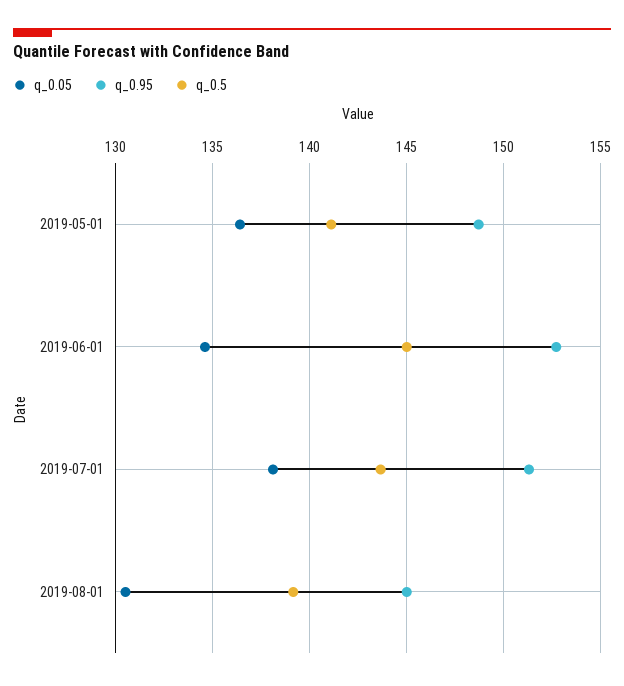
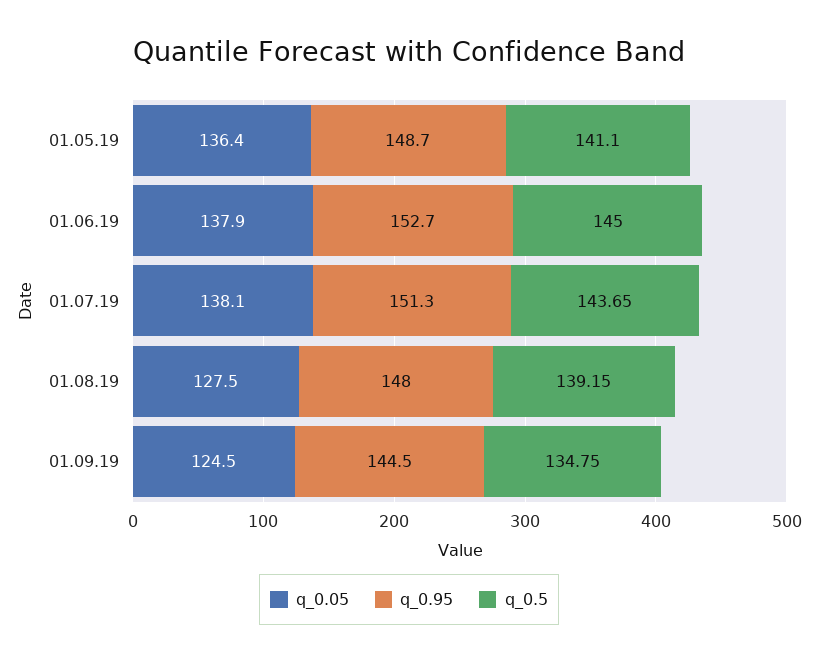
q_0.05, 2019-06-01: 134.5 -> 137.9
q_0.05, 2019-08-01: 130.5 -> 127.5
q_0.95, 2019-08-01: 145 -> 148
q_0.05, 01.09.19: none -> 124.5
q_0.95, 01.09.19: none -> 144.5
q_0.5, 01.09.19: none -> 134.75

